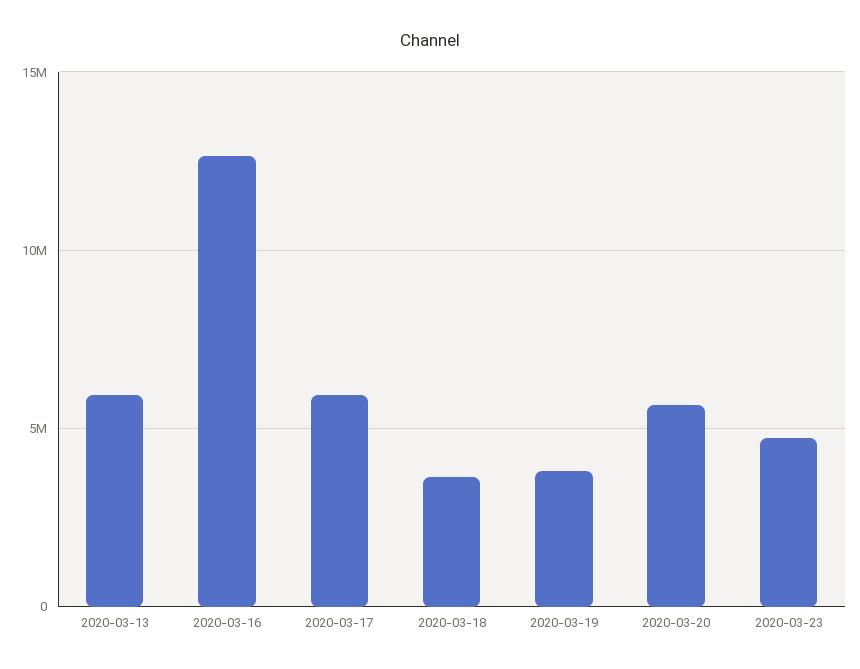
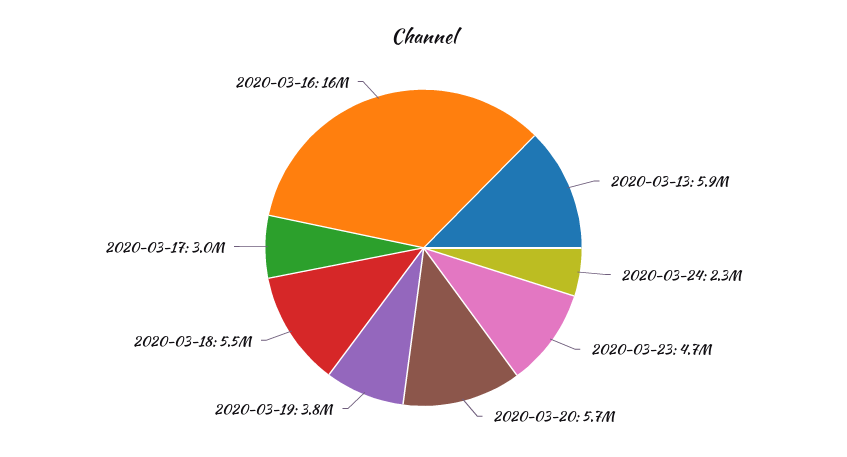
2020-03-16: 12500000 -> 16000000
2020-03-17: 6000000 -> 3000000
2020-03-18: 3500000 -> 5500000
2020-03-24: none -> 2300000

